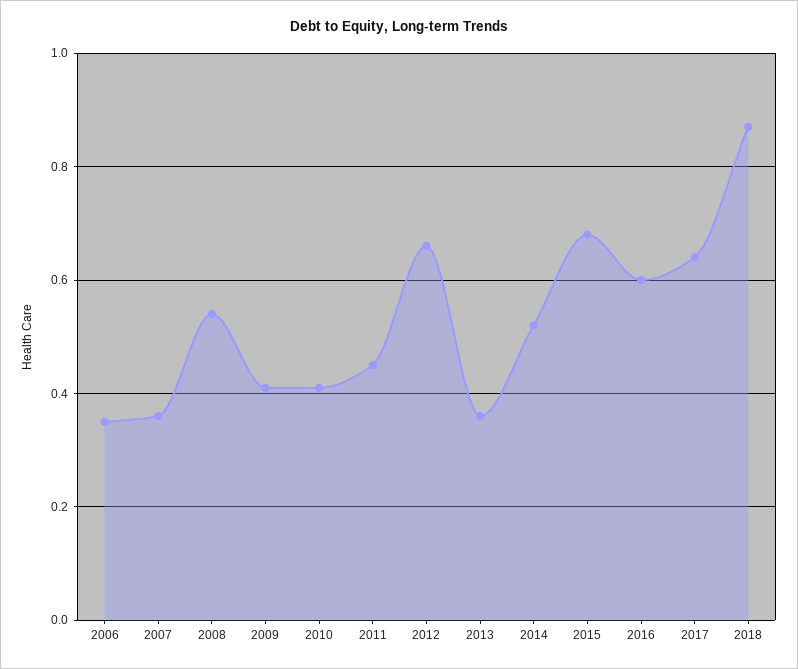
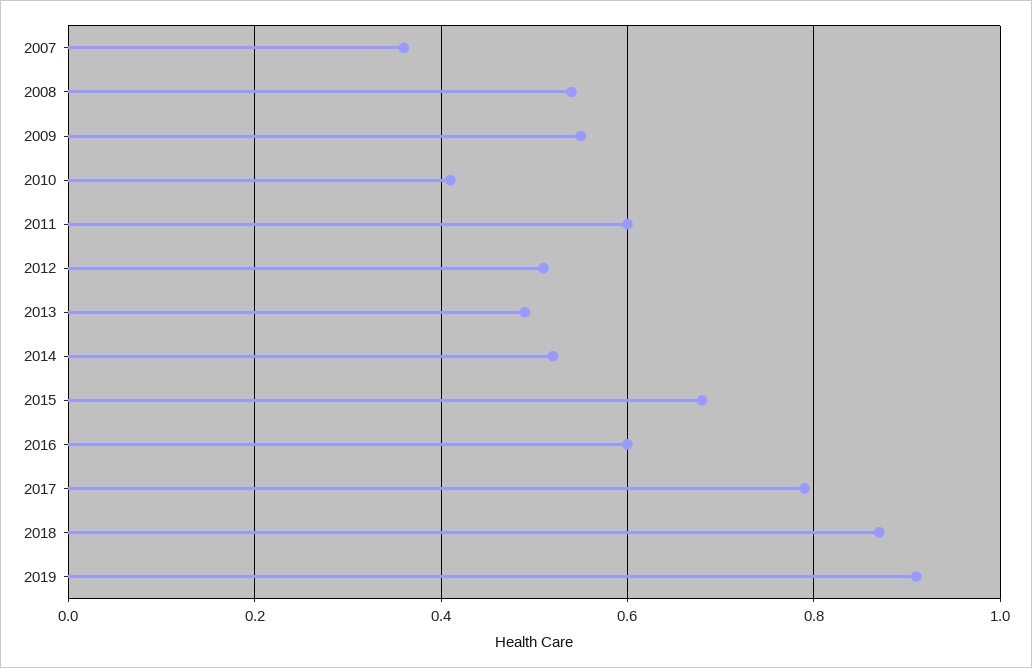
2006: 0.35 -> none
2009: 0.4 -> 0.55
2011: 0.45 -> 0.6
2012: 0.65 -> 0.5
2013: 0.35 -> 0.5
2017: 0.65 -> 0.8
2019: none -> 0.9

